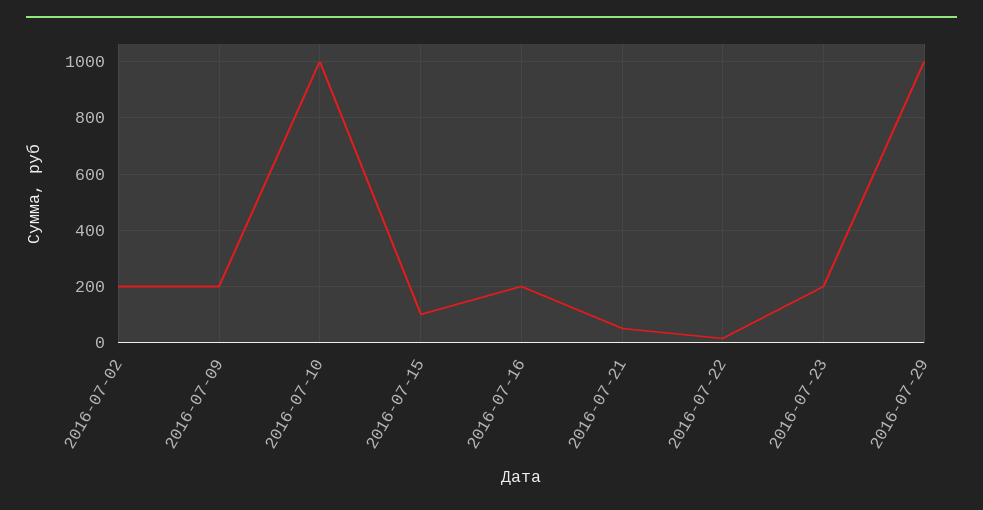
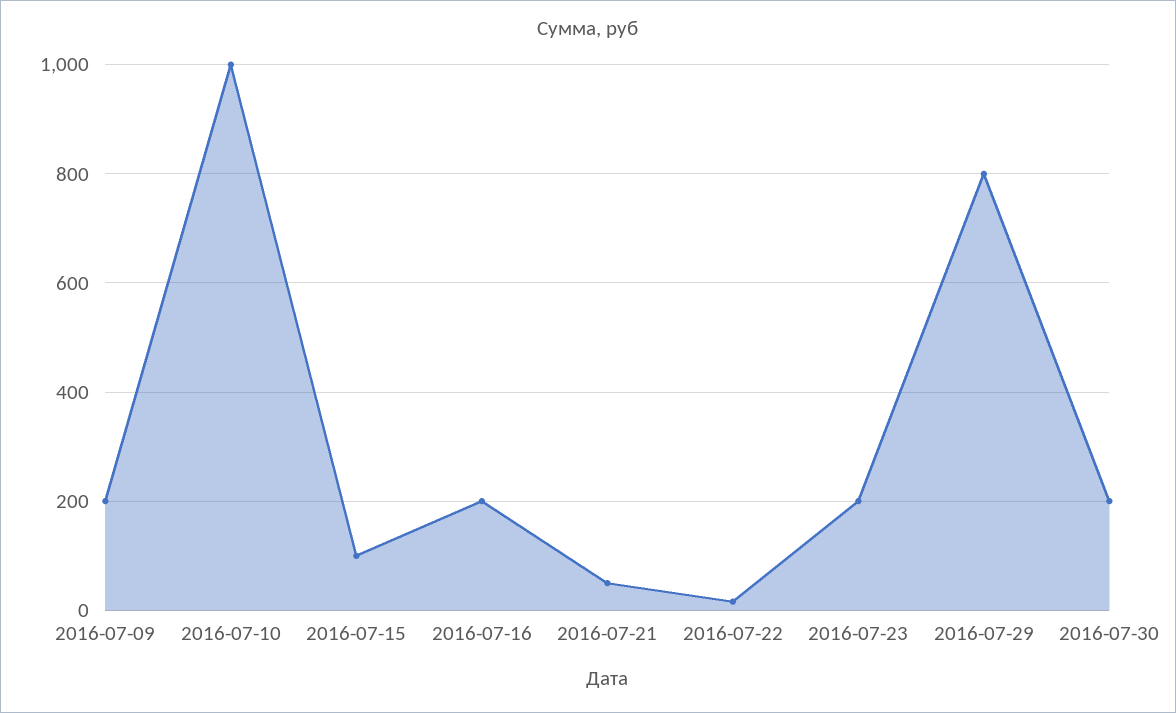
2016-07-02: 200 -> none
2016-07-29: 1000 -> 800
2016-07-30: none -> 200

